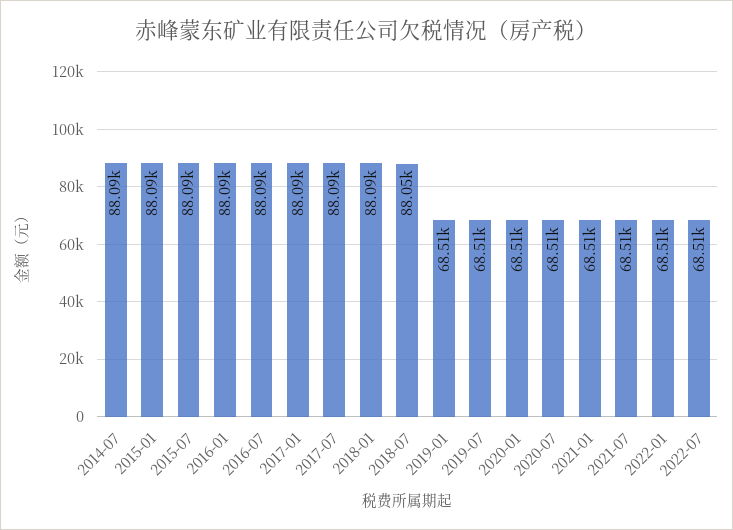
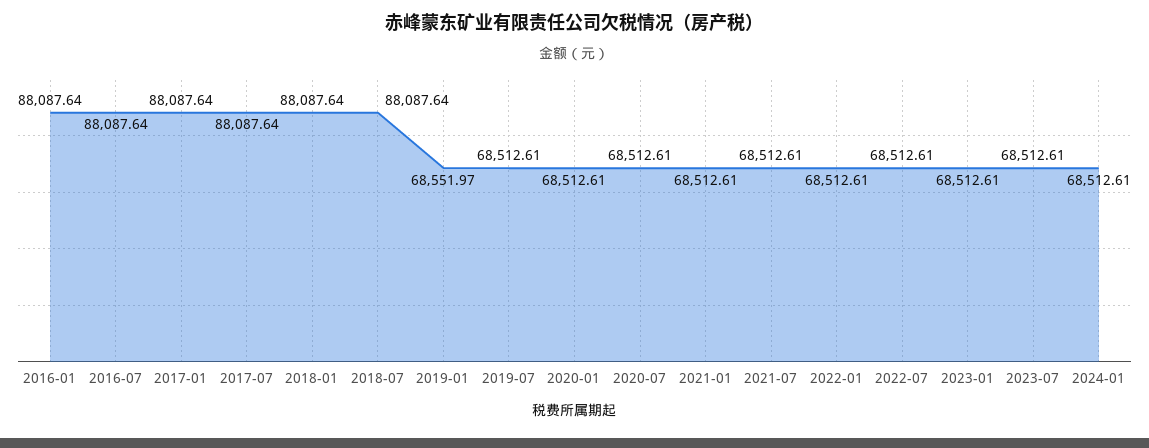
2014-07: 88090 -> none
2015-01: 88090 -> none
2015-07: 88090 -> none
2018-07: 88050 -> 88087.64
2019-01: 68510 -> 68551.97
2023-01: none -> 68512.61
2023-07: none -> 68512.61
2024-01: none -> 68512.61

